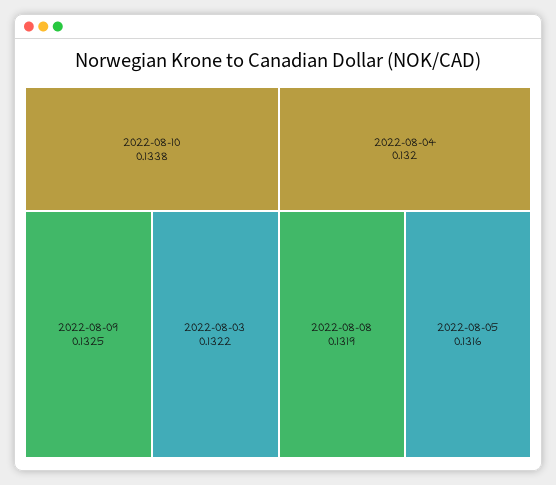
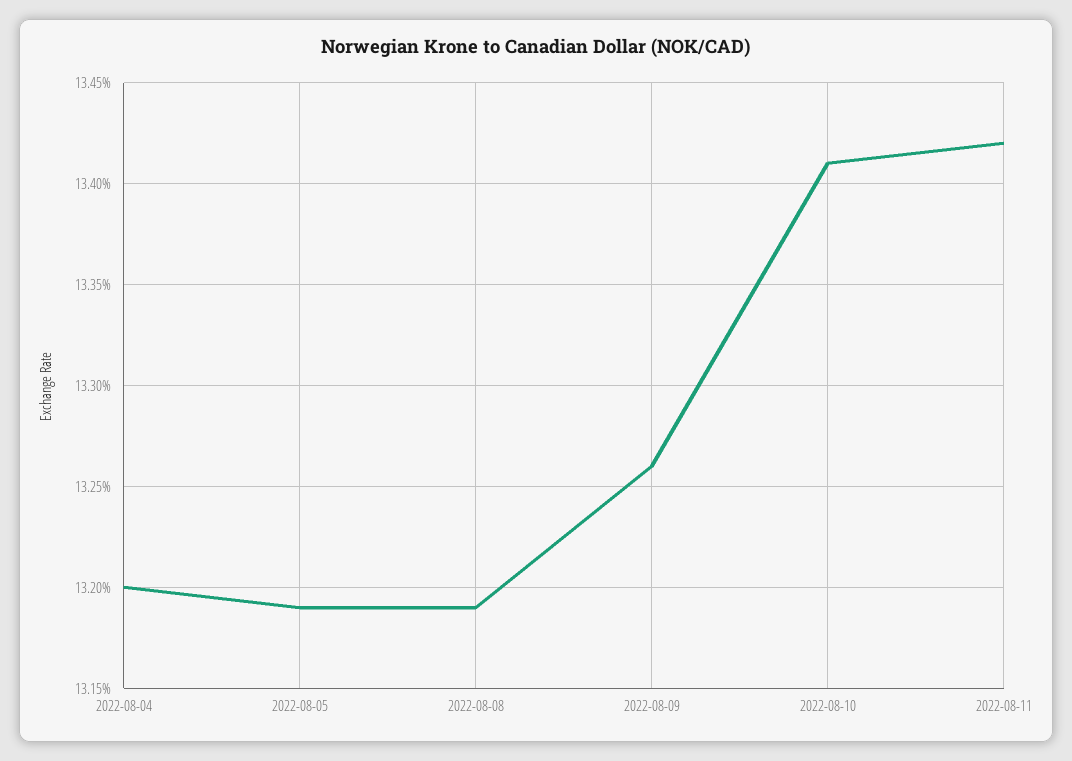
2022-08-10: 0.1338 -> 0.1341
2022-08-09: 0.1325 -> 0.1326
2022-08-03: 0.1322 -> none
2022-08-05: 0.1316 -> 0.1319
2022-08-11: none -> 0.1342

